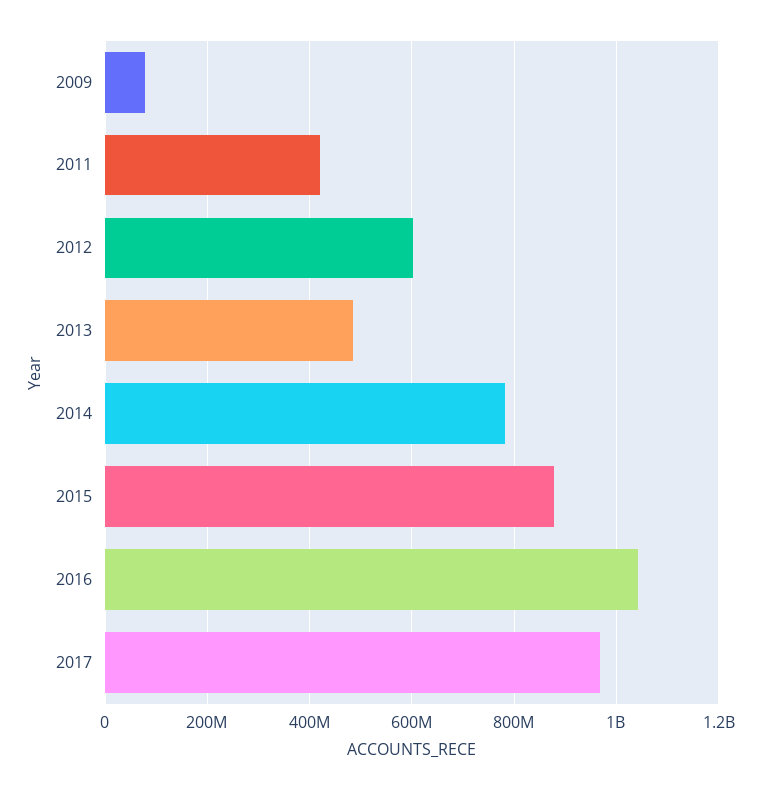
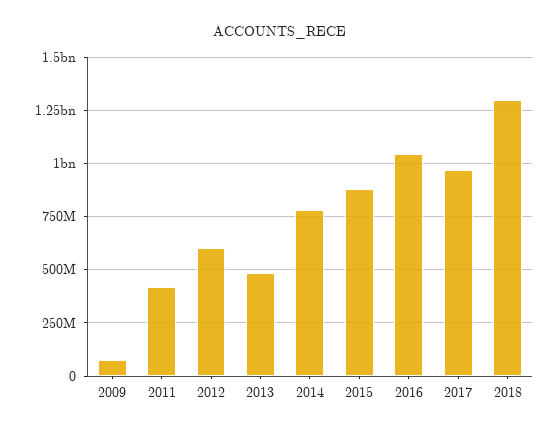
2018: none -> 1300000000

